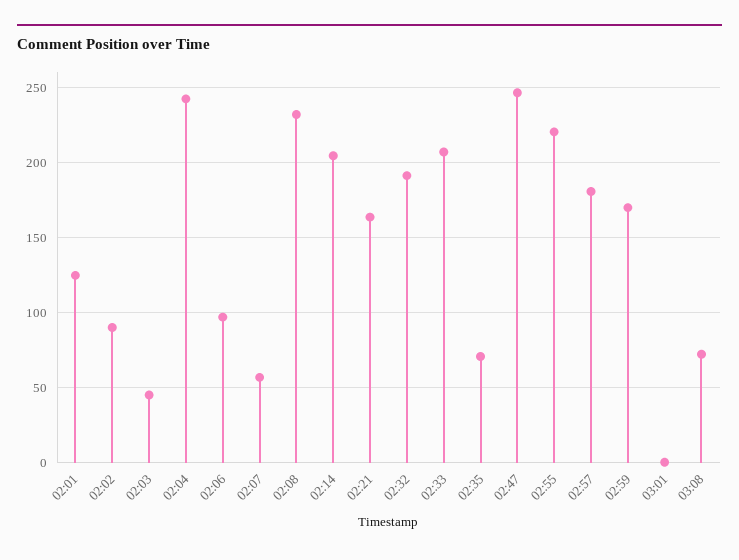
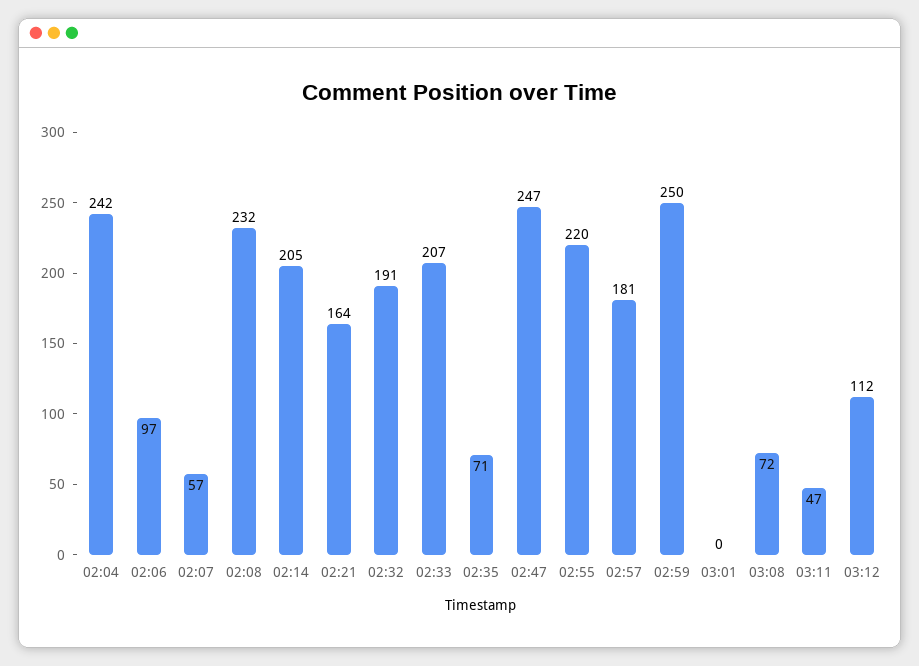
02:01: 125 -> none
02:02: 90 -> none
02:03: 45 -> none
02:59: 170 -> 250
03:11: none -> 47
03:12: none -> 112

